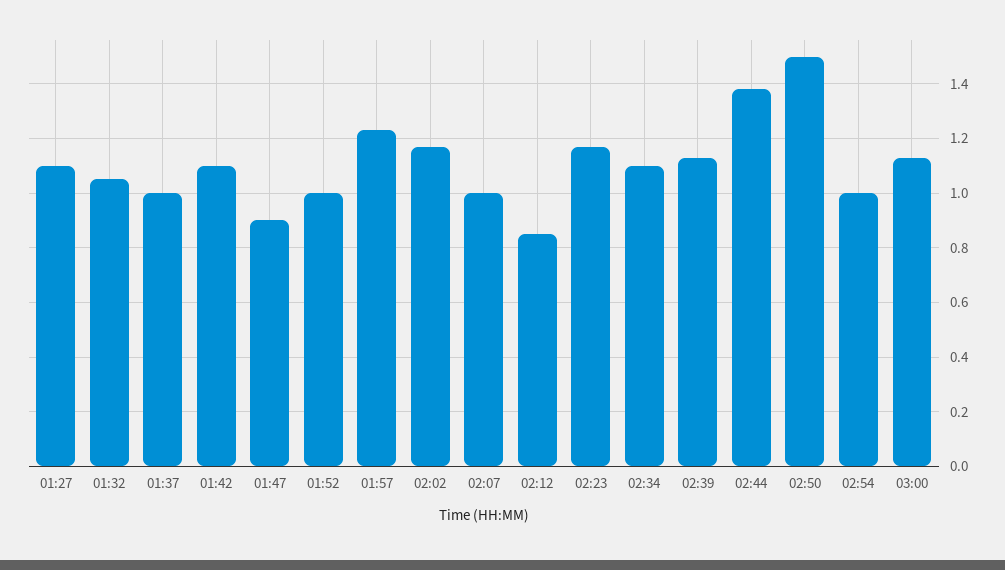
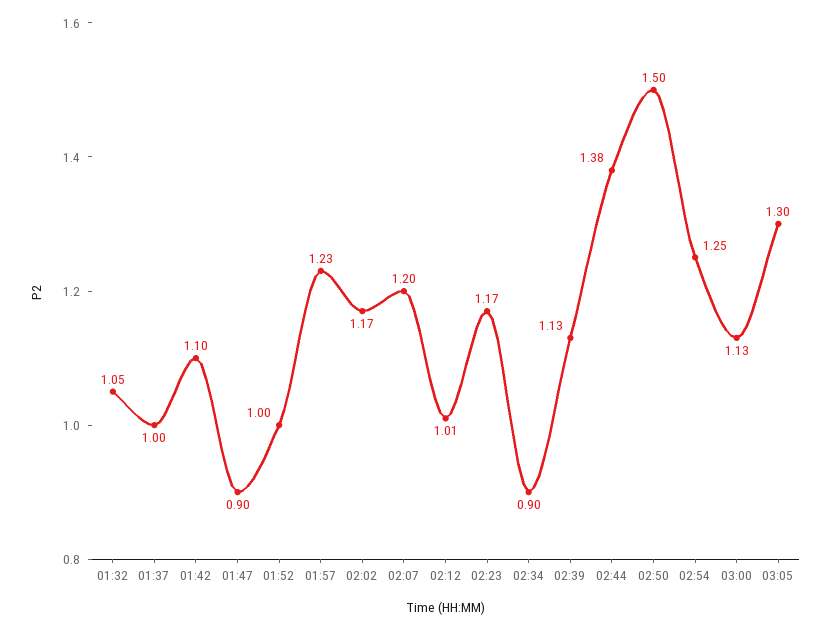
01:27: 1.1 -> none
02:07: 1 -> 1.2
02:12: 0.85 -> 1.01
02:34: 1.1 -> 0.9
02:54: 1 -> 1.25
03:05: none -> 1.3

